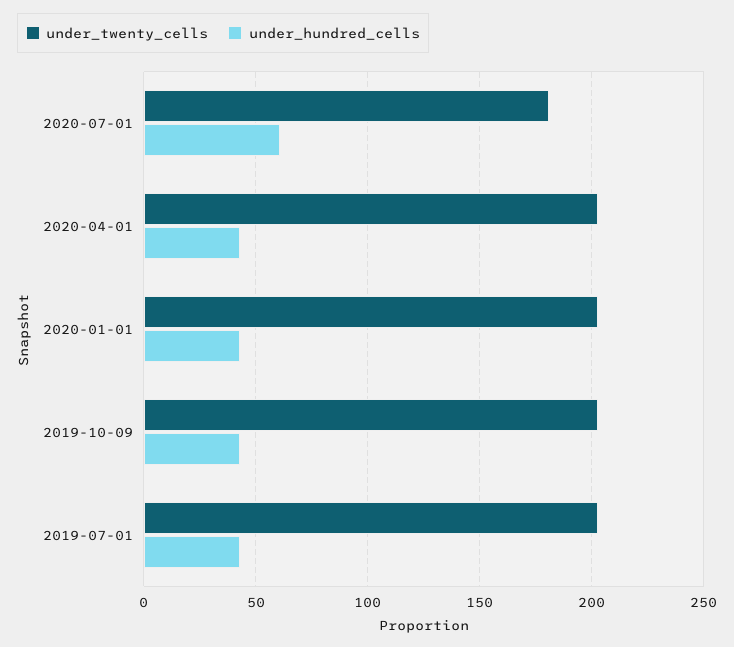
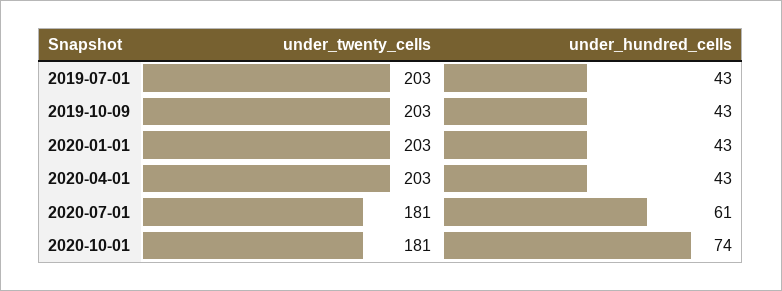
under_twenty_cells, 2020-10-01: none -> 181
under_hundred_cells, 2020-10-01: none -> 74

